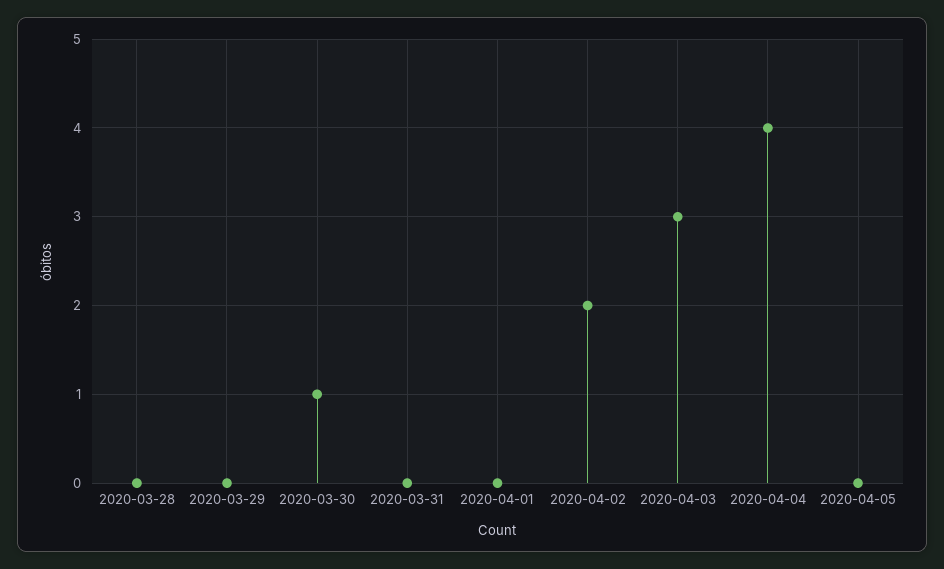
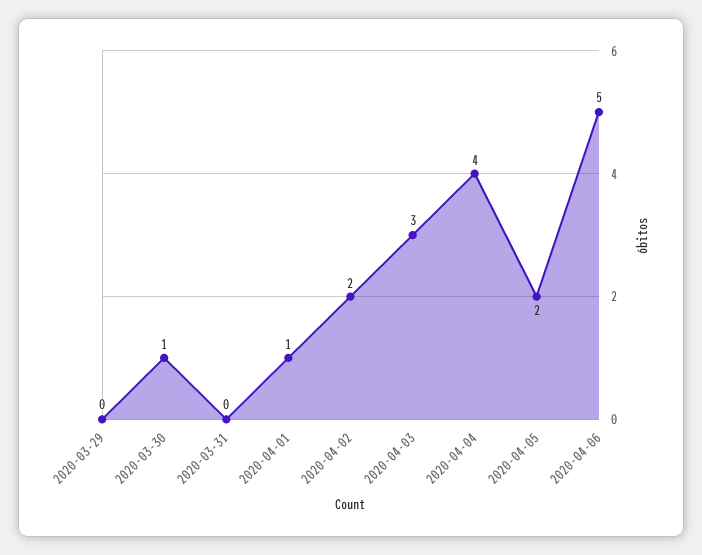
2020-03-28: 0 -> none
2020-04-01: 0 -> 1
2020-04-05: 0 -> 2
2020-04-06: none -> 5

